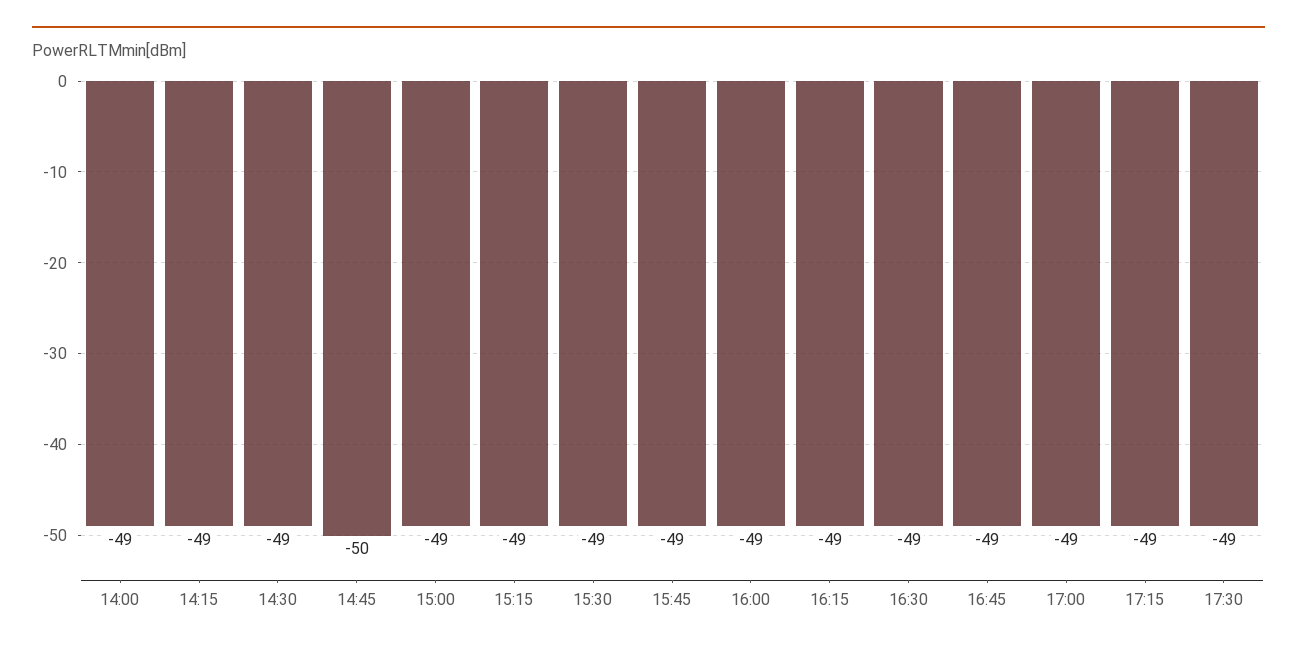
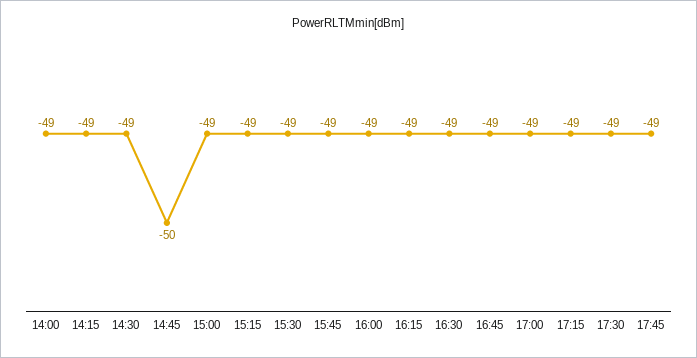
17:45: none -> -49

